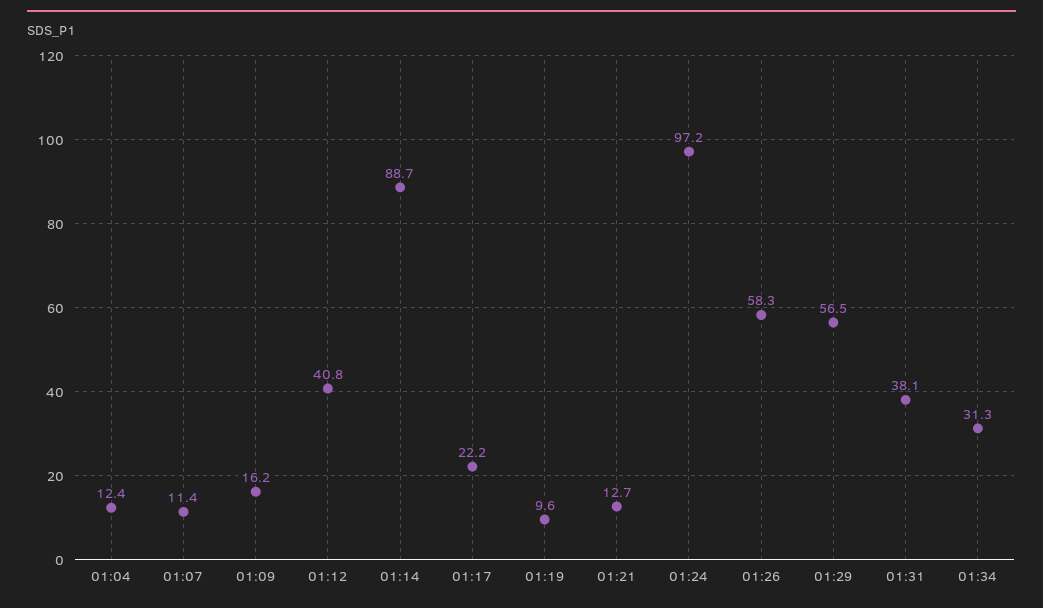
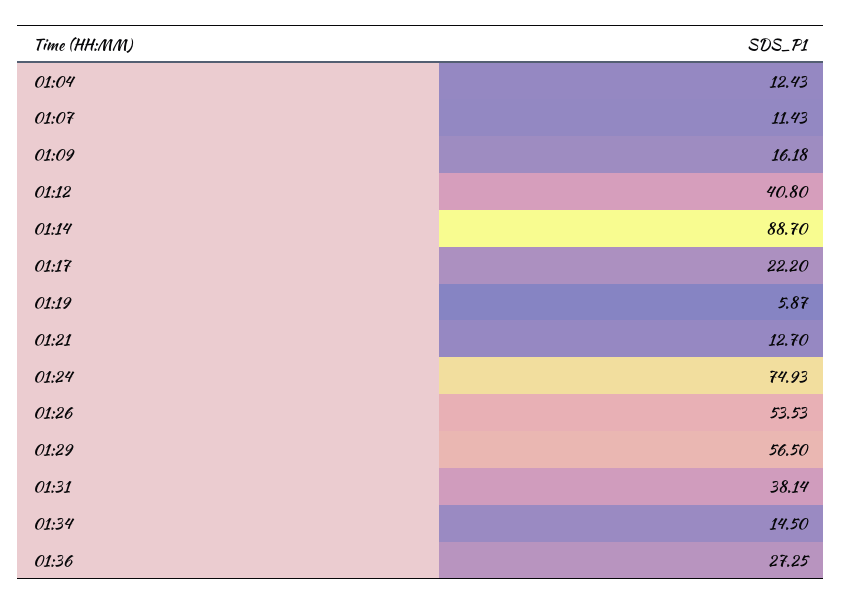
01:19: 9.6 -> 5.87
01:24: 97.2 -> 74.93
01:26: 58.3 -> 53.53
01:34: 31.3 -> 14.5
01:36: none -> 27.25

